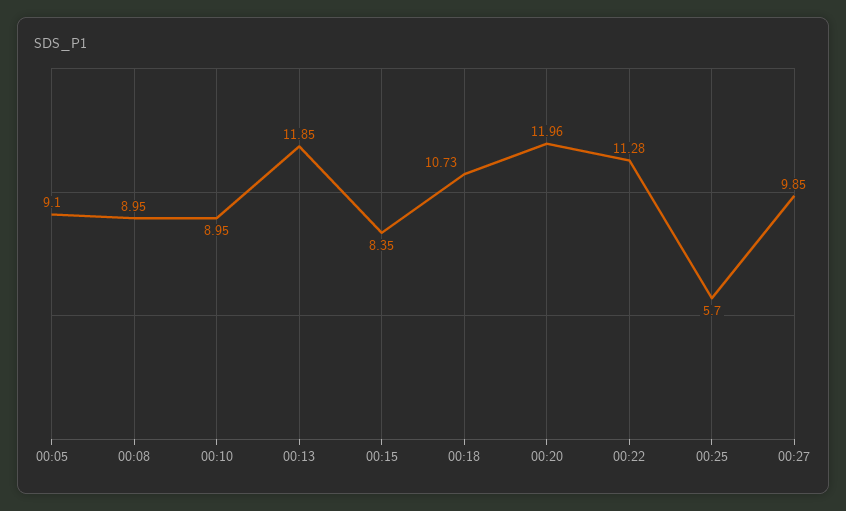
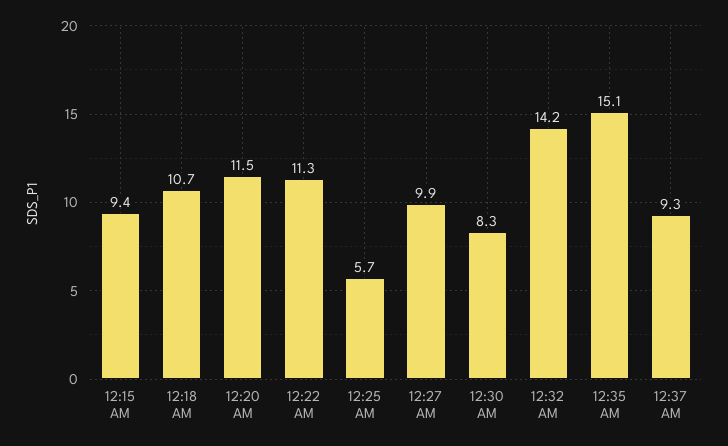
00:05: 9.1 -> none
00:08: 8.95 -> none
00:10: 8.95 -> none
00:13: 11.85 -> none
00:15: 8.35 -> 9.4
00:20: 11.96 -> 11.5
12:30 AM: none -> 8.3
12:32 AM: none -> 14.2
12:35 AM: none -> 15.1
12:37 AM: none -> 9.3

